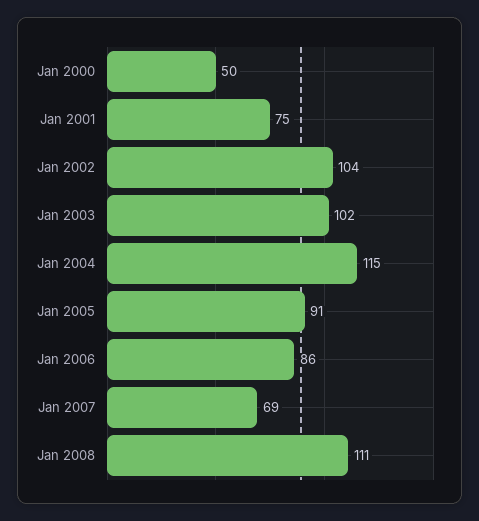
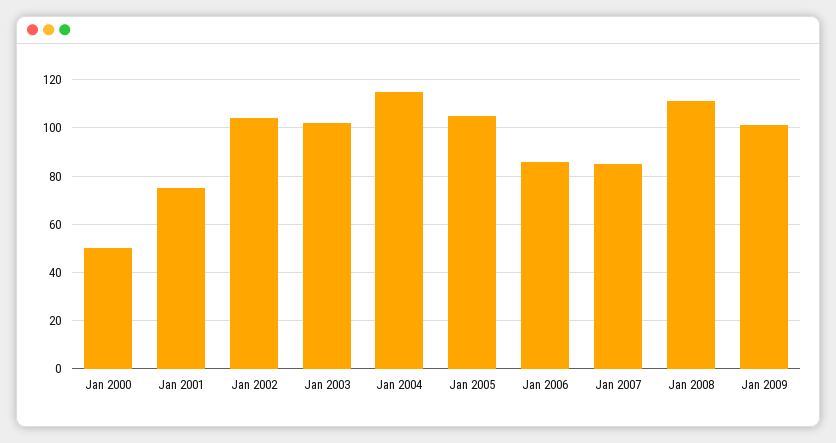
Jan 2005: 91 -> 105
Jan 2007: 69 -> 85
Jan 2009: none -> 100

